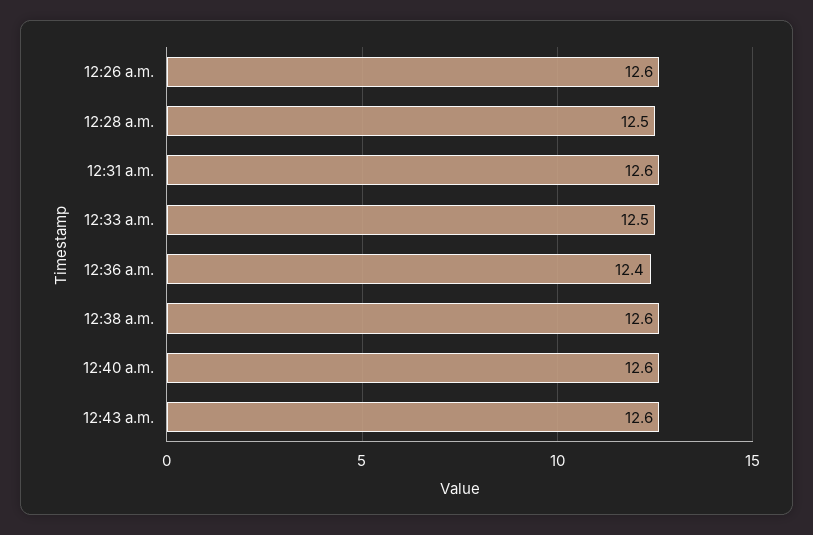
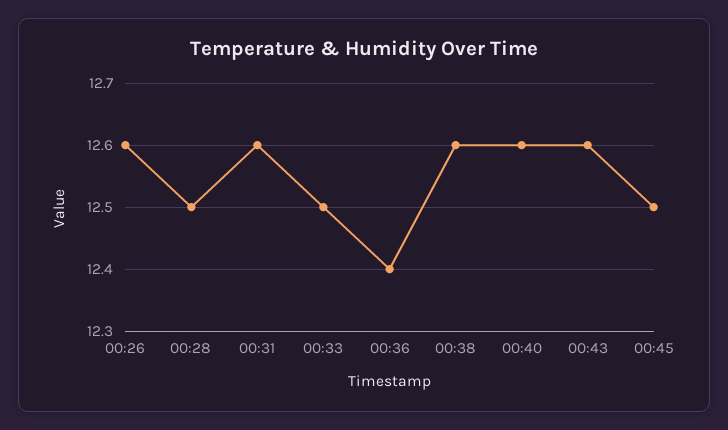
00:45: none -> 12.5

